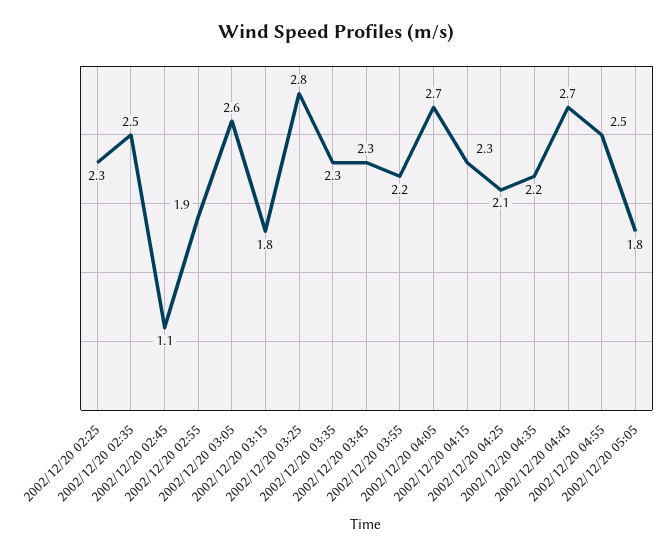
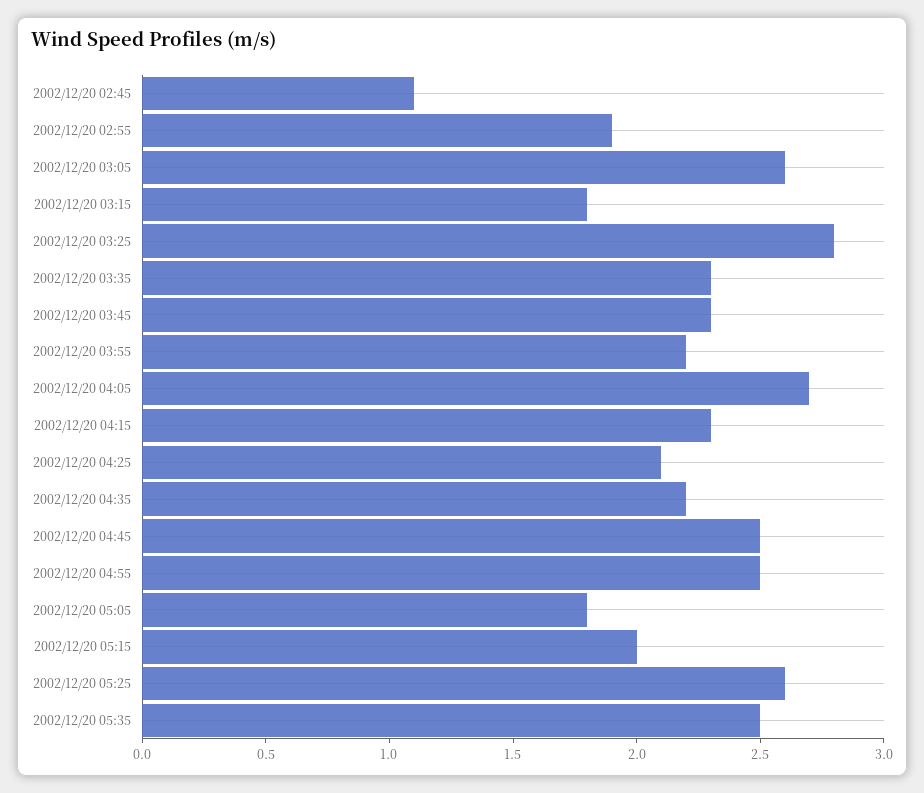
2002/12/20 02:25: 2.3 -> none
2002/12/20 02:35: 2.5 -> none
2002/12/20 04:45: 2.7 -> 2.5
2002/12/20 05:15: none -> 2
2002/12/20 05:25: none -> 2.6
2002/12/20 05:35: none -> 2.5

